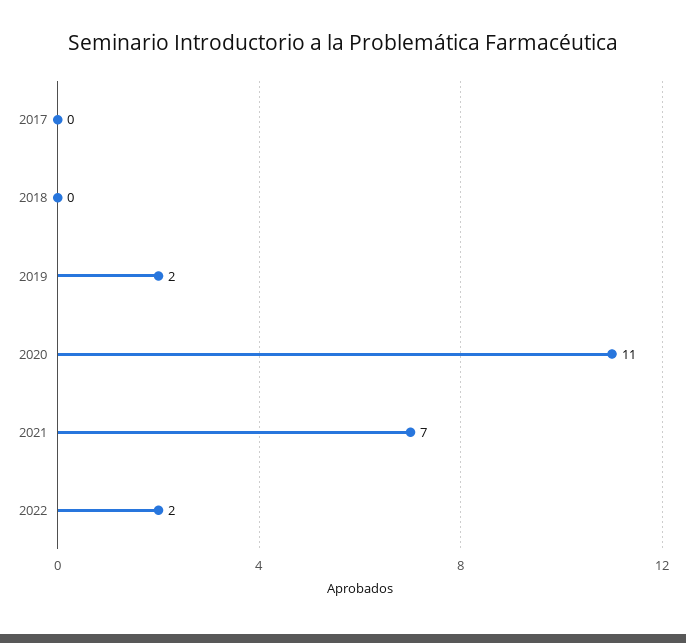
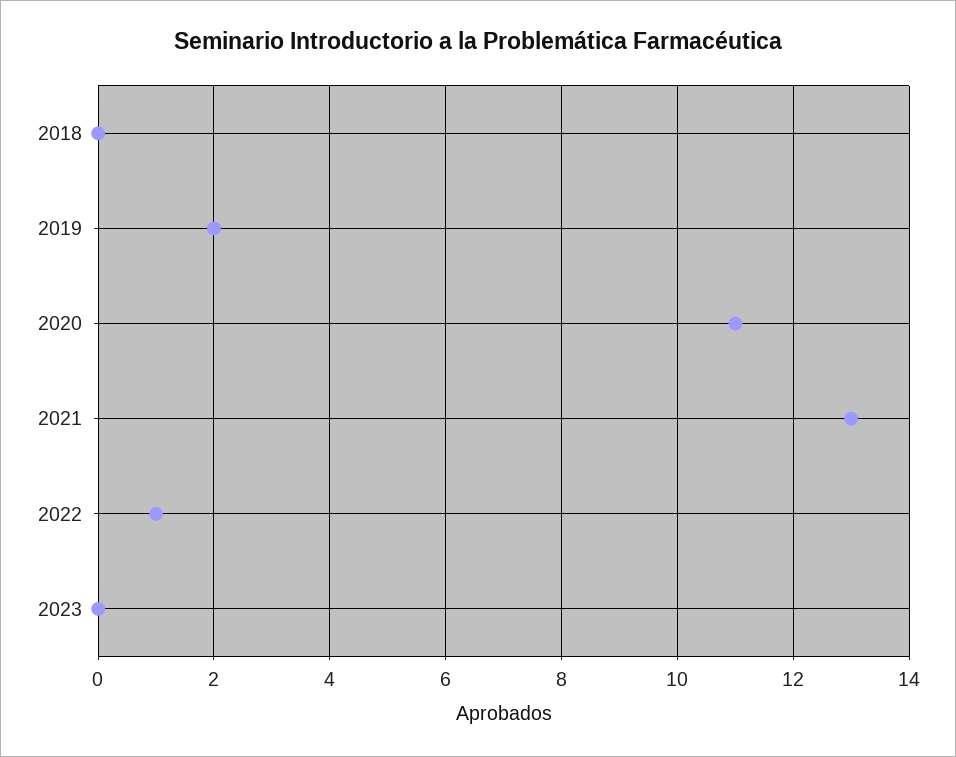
2017: 0 -> none
2021: 7 -> 13
2022: 2 -> 1
2023: none -> 0

